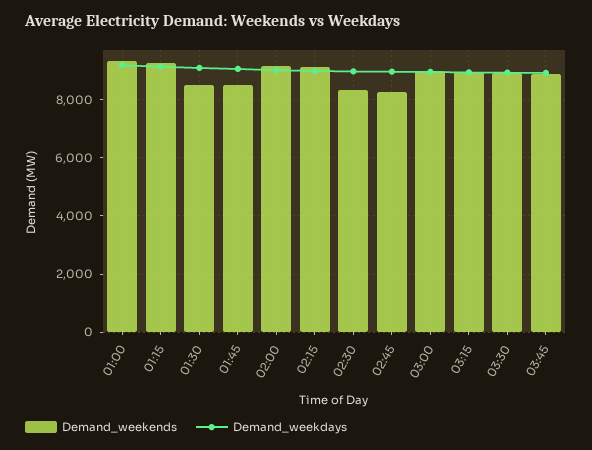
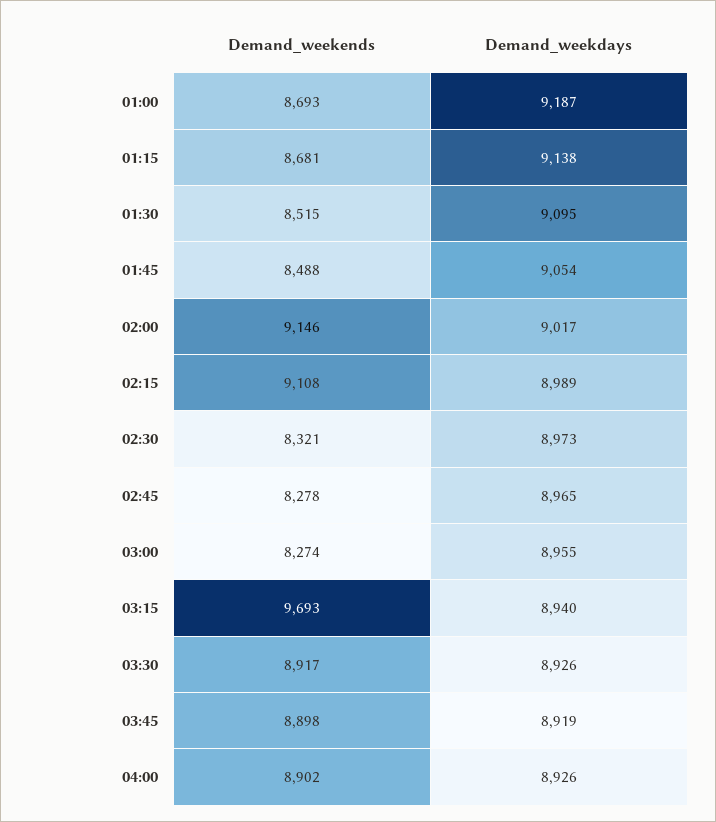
Demand_weekends, 01:00: 9250 -> 8693
Demand_weekends, 01:15: 9250 -> 8681
Demand_weekends, 03:00: 9000 -> 8274
Demand_weekends, 03:15: 9000 -> 9693
Demand_weekends, 04:00: none -> 8902
Demand_weekdays, 04:00: none -> 8926

